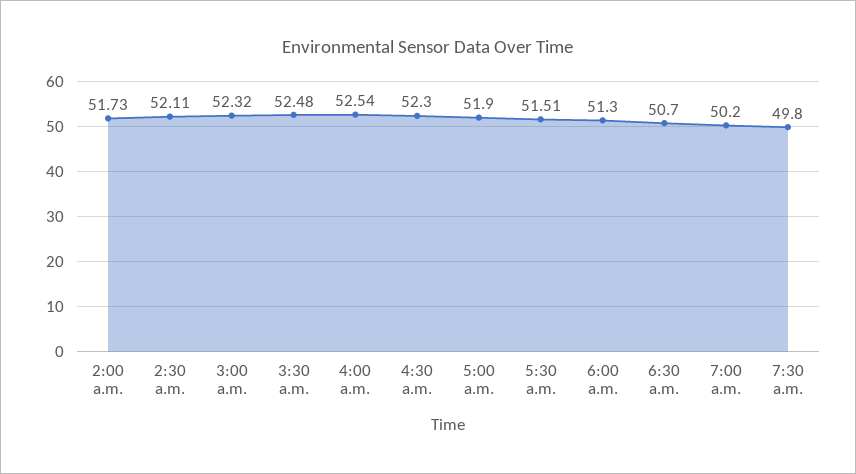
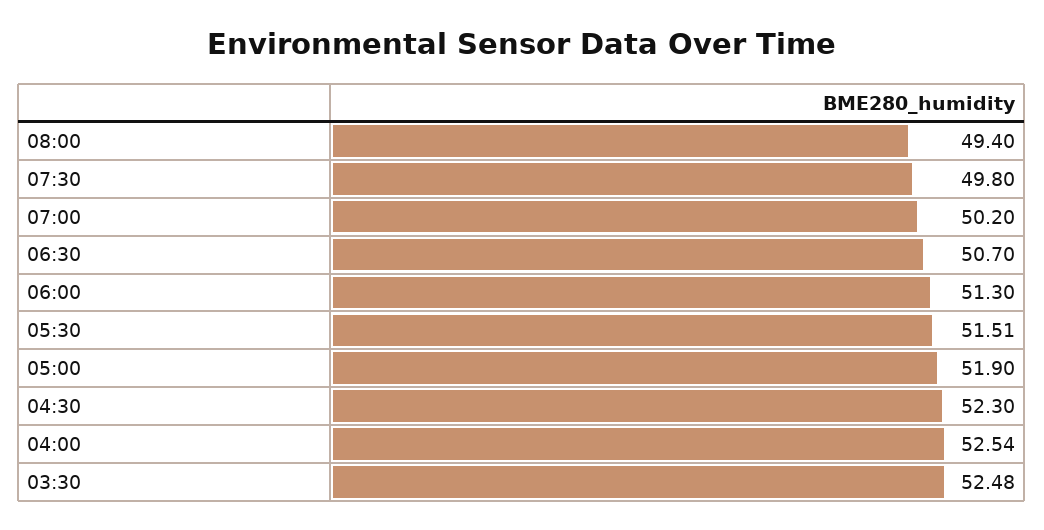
2:00 a.m.: 51.73 -> none
2:30 a.m.: 52.11 -> none
3:00 a.m.: 52.32 -> none
08:00: none -> 49.4

